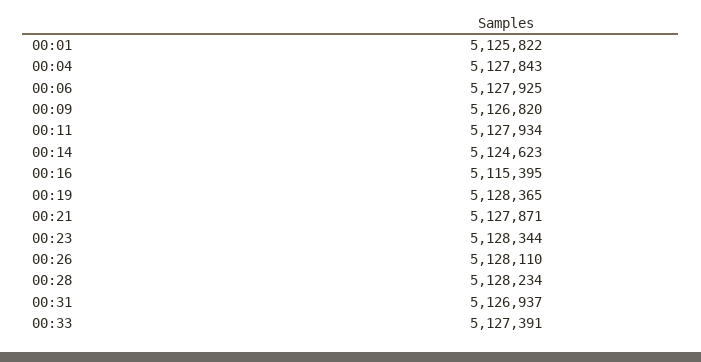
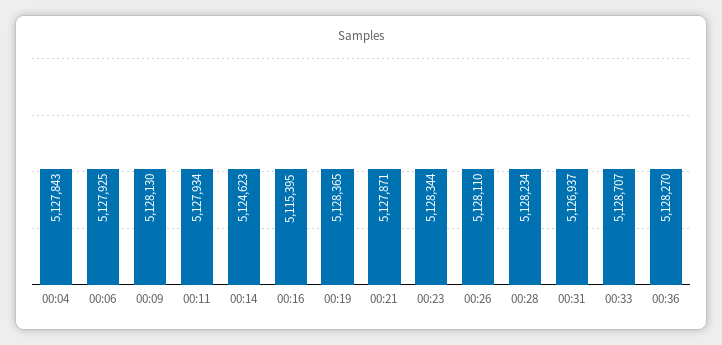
00:01: 5125822 -> none
00:09: 5126820 -> 5128130
00:33: 5127391 -> 5128707
00:36: none -> 5128270

